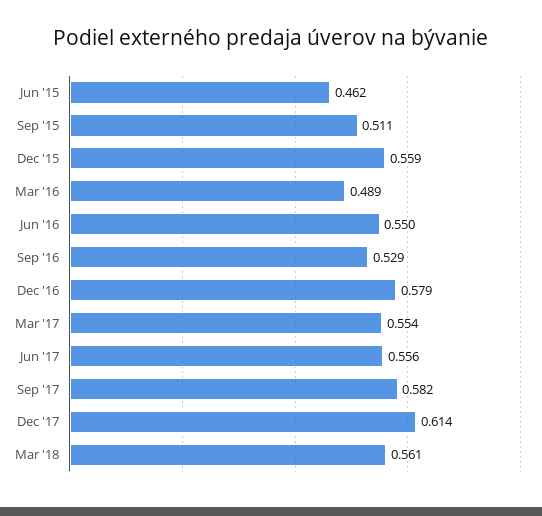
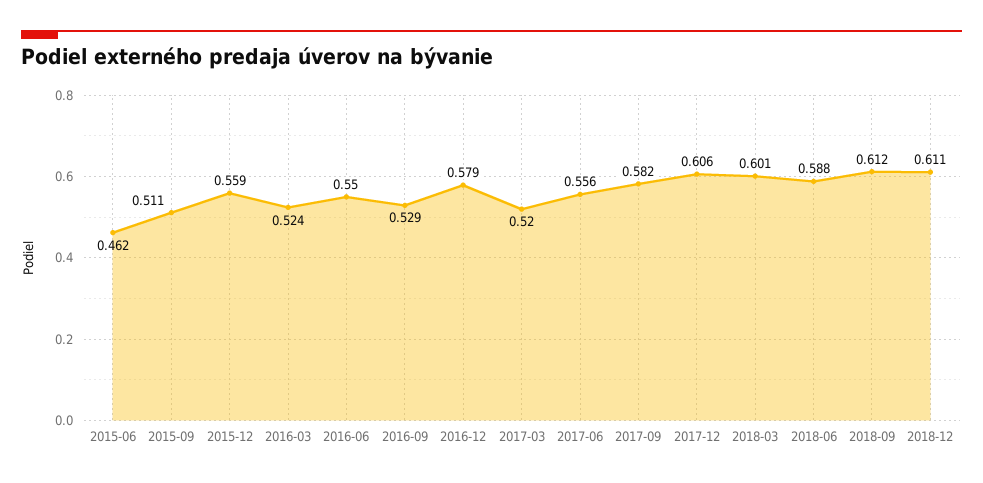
Mar '16: 0.489 -> 0.524
Mar '17: 0.554 -> 0.52
Dec '17: 0.614 -> 0.606
Mar '18: 0.561 -> 0.601
2018-06: none -> 0.588
2018-09: none -> 0.612
2018-12: none -> 0.611

